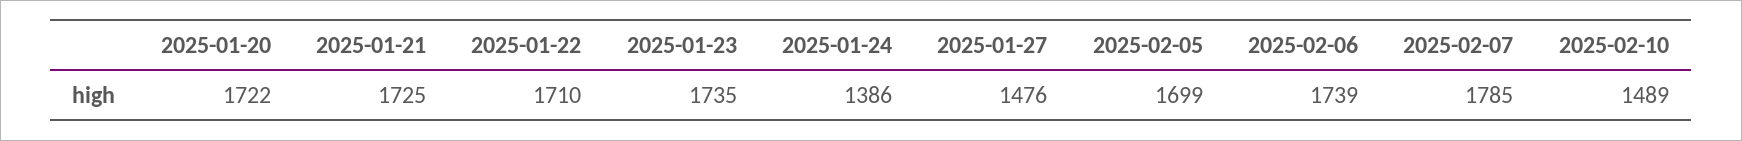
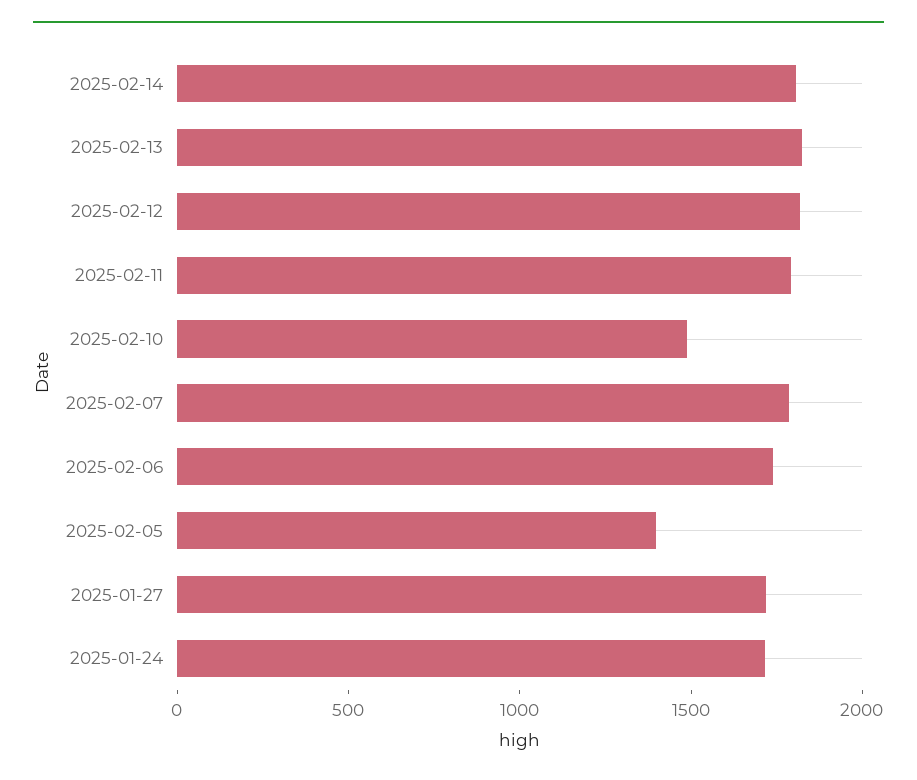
2025-01-20: 1722 -> none
2025-01-21: 1725 -> none
2025-01-22: 1710 -> none
2025-01-23: 1735 -> none
2025-01-24: 1386 -> 1700
2025-01-27: 1476 -> 1700
2025-02-05: 1699 -> 1400
2025-02-14: none -> 1800
2025-02-13: none -> 1800
2025-02-12: none -> 1800
2025-02-11: none -> 1800

